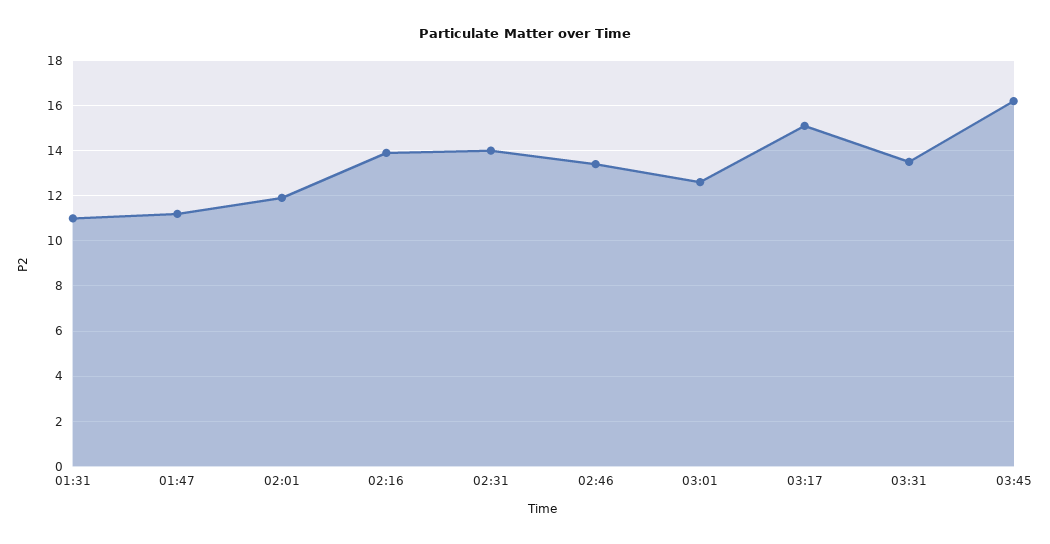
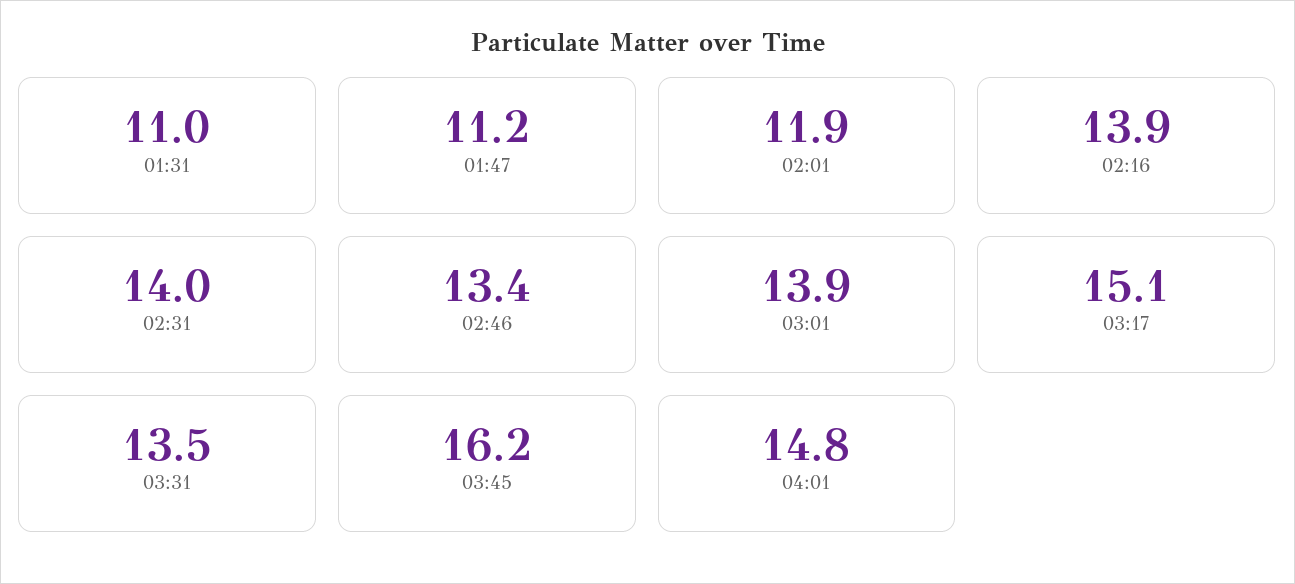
03:01: 12.5 -> 13.9
04:01: none -> 14.8

